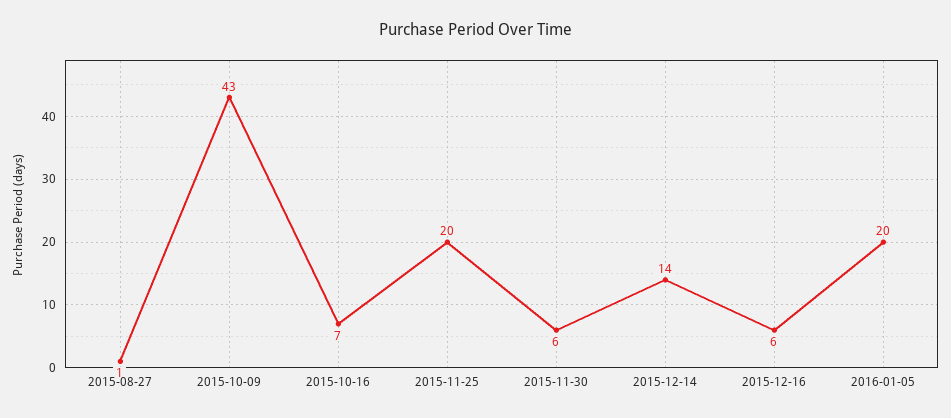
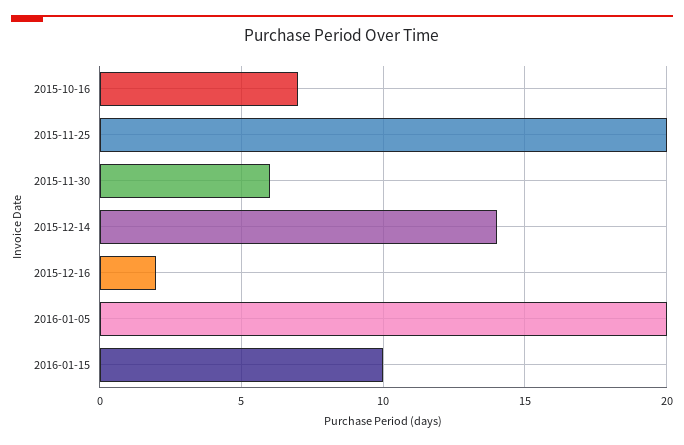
2015-08-27: 1 -> none
2015-10-09: 43 -> none
2015-12-16: 6 -> 2
2016-01-15: none -> 10

